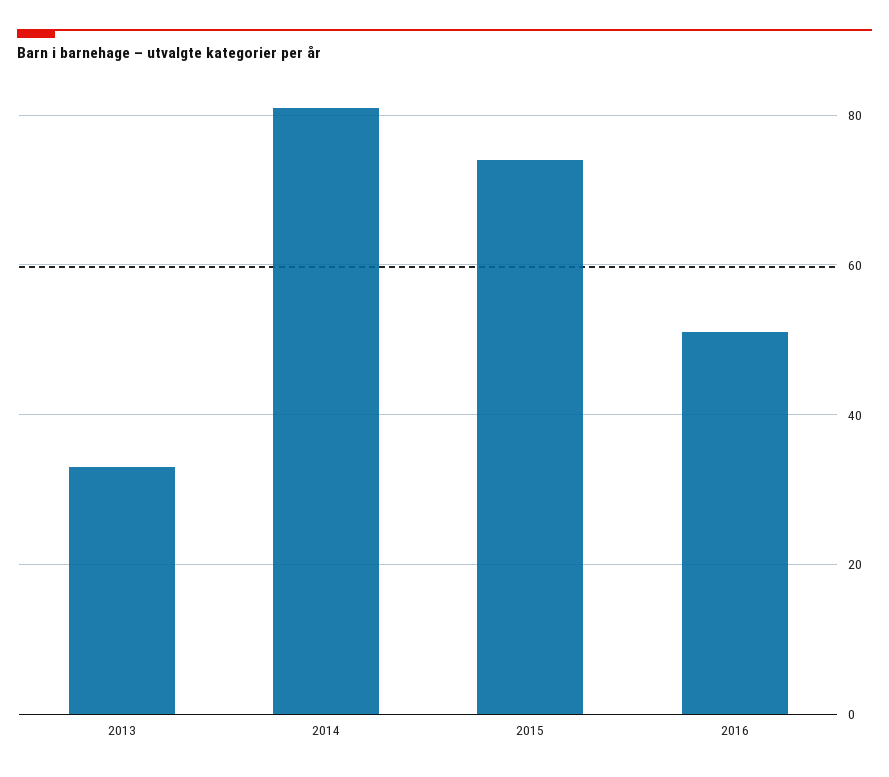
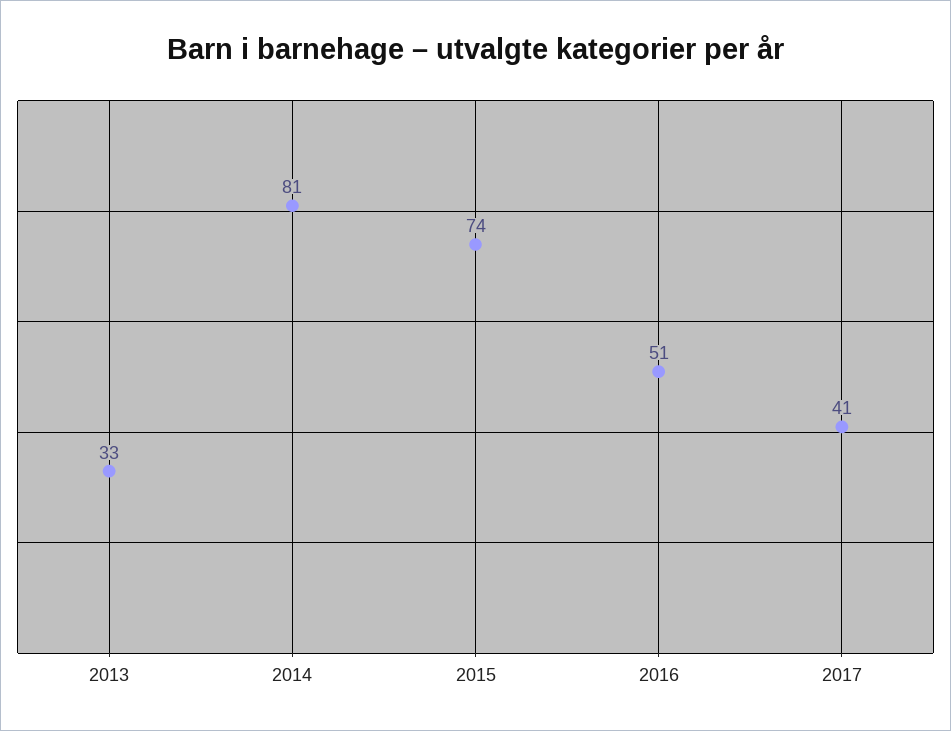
2017: none -> 41

